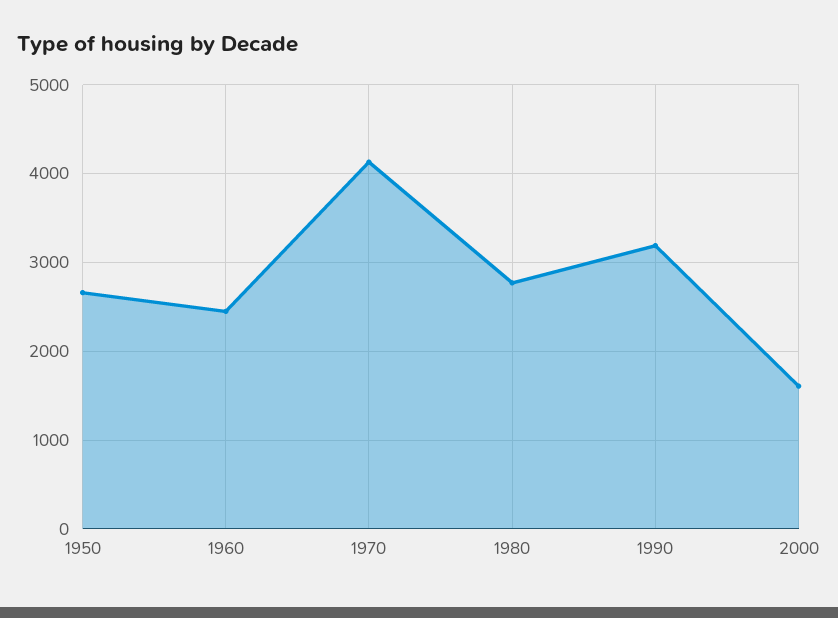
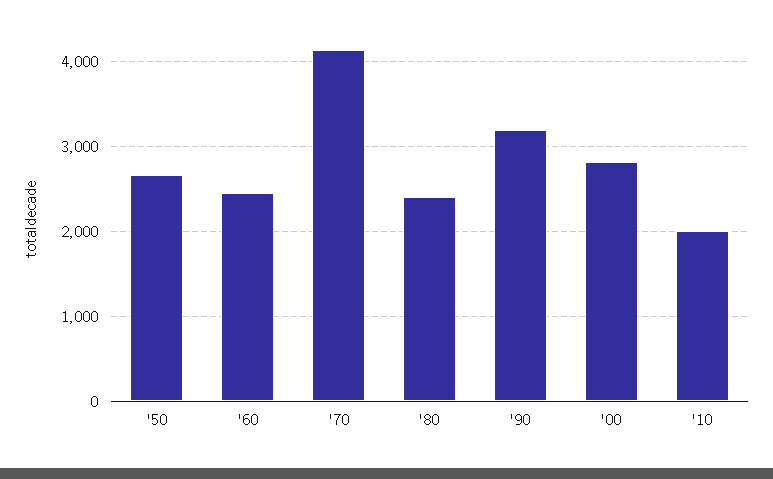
1980: 2800 -> 2400
2000: 1600 -> 2800
'10: none -> 2000

